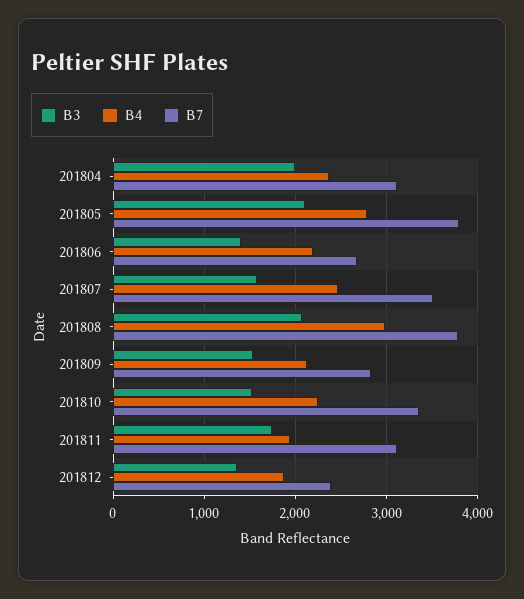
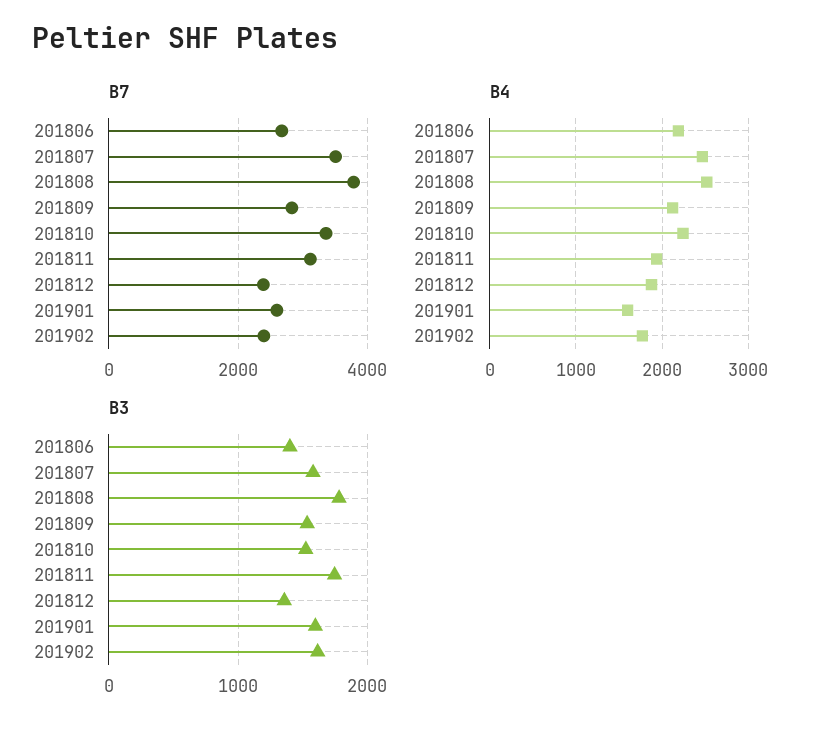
B3, 201804: 2000 -> none
B4, 201804: 2400 -> none
B7, 201804: 3100 -> none
B3, 201805: 2100 -> none
B4, 201805: 2800 -> none
B7, 201805: 3800 -> none
B3, 201808: 2100 -> 1800
B4, 201808: 3000 -> 2500
B7, 201901: none -> 2600
B7, 201902: none -> 2400
B4, 201901: none -> 1600
B4, 201902: none -> 1800
B3, 201901: none -> 1600
B3, 201902: none -> 1600

